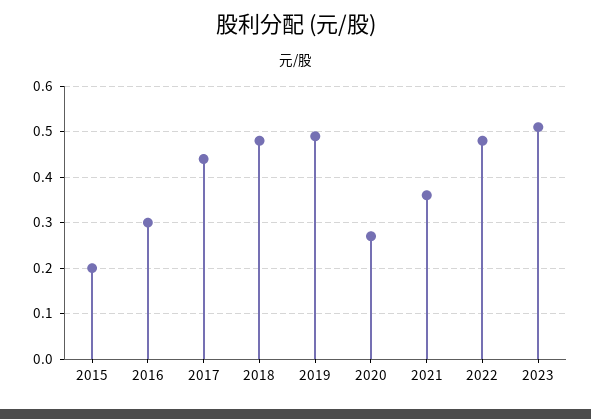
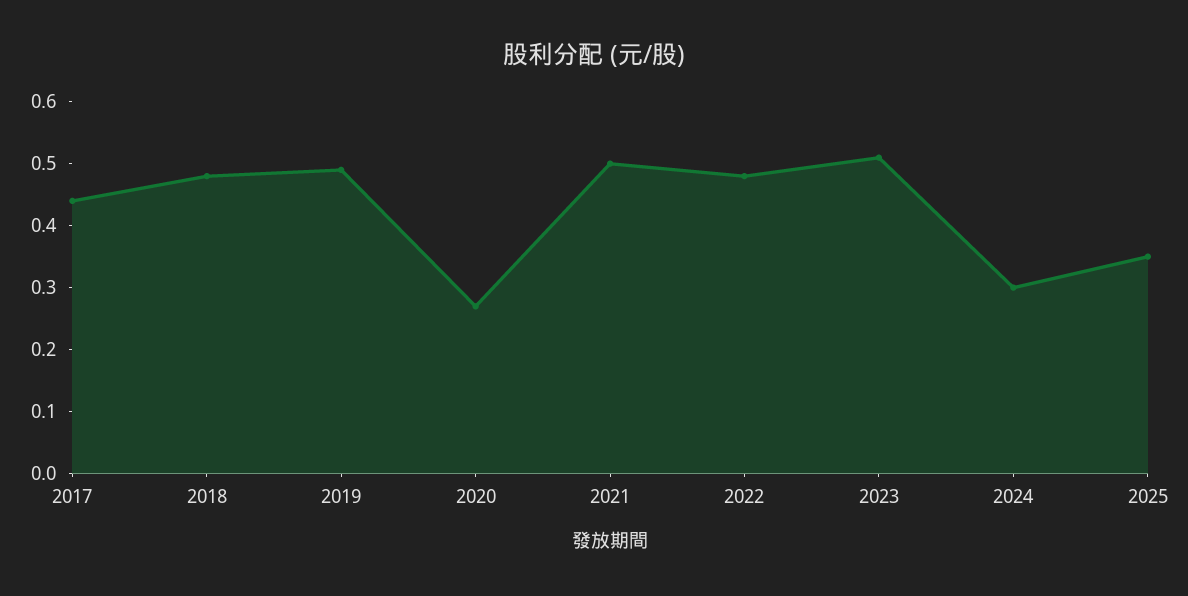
2015: 0.2 -> none
2016: 0.3 -> none
2021: 0.35 -> 0.5
2024: none -> 0.3
2025: none -> 0.35

